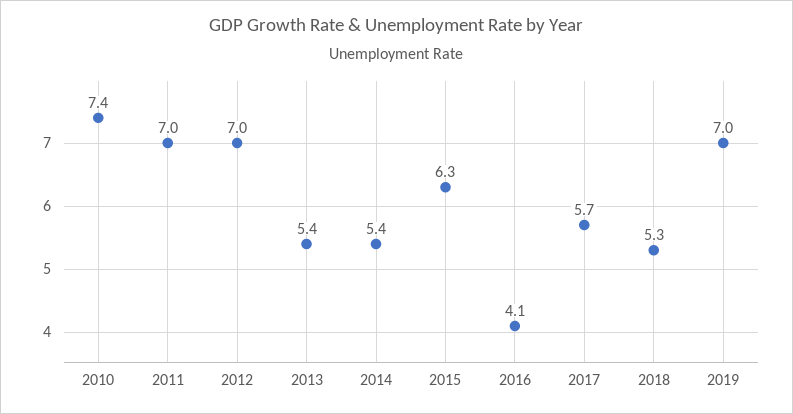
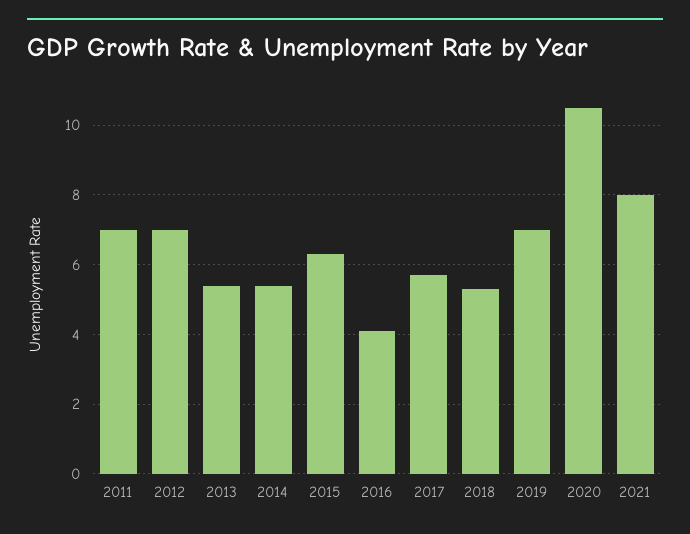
2010: 7.4 -> none
2020: none -> 10.5
2021: none -> 8

